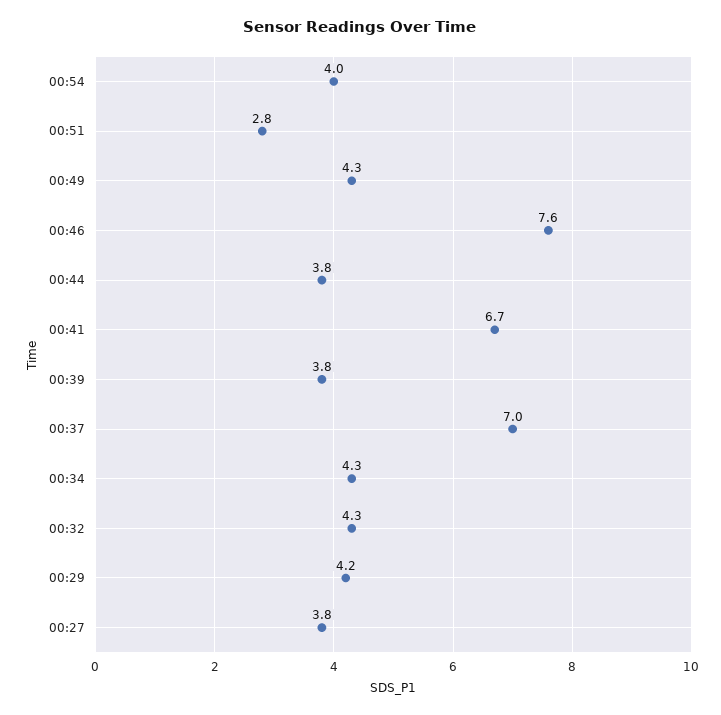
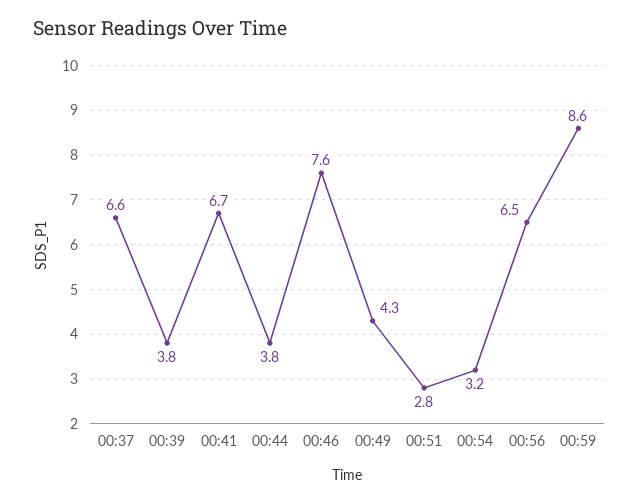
00:54: 4 -> 3.2
00:37: 7 -> 6.6
00:34: 4.3 -> none
00:32: 4.3 -> none
00:29: 4.2 -> none
00:27: 3.8 -> none
00:56: none -> 6.5
00:59: none -> 8.6

